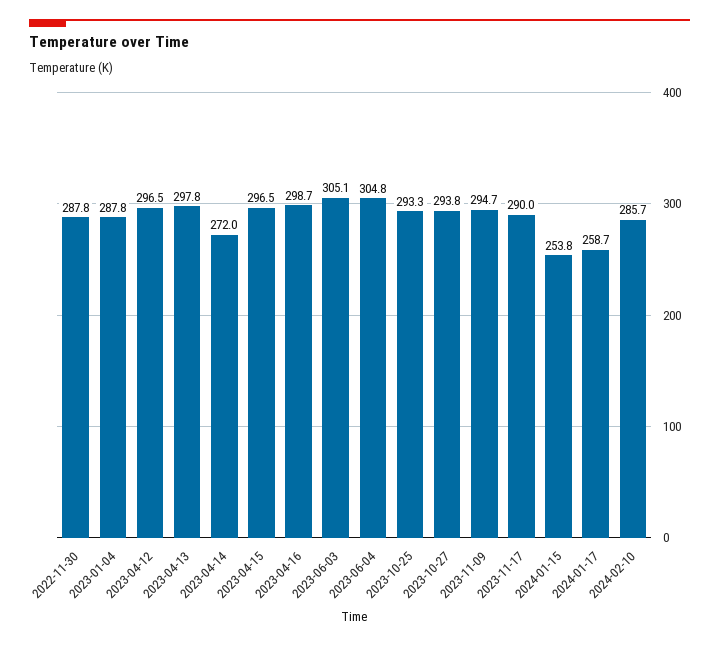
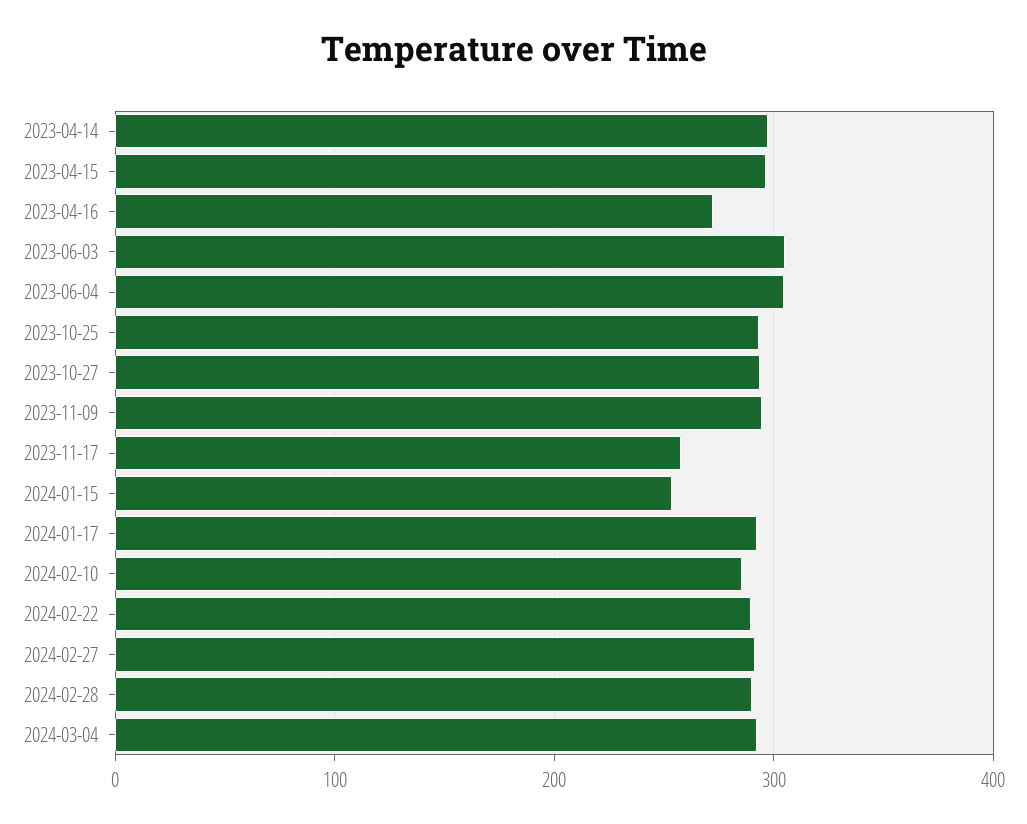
2022-11-30: 287.8 -> none
2023-01-04: 287.8 -> none
2023-04-12: 296.5 -> none
2023-04-13: 297.8 -> none
2023-04-14: 272 -> 300
2023-04-16: 298.7 -> 270
2023-11-17: 290 -> 260
2024-01-17: 258.7 -> 290
2024-02-22: none -> 290
2024-02-27: none -> 290
2024-02-28: none -> 290
2024-03-04: none -> 290

